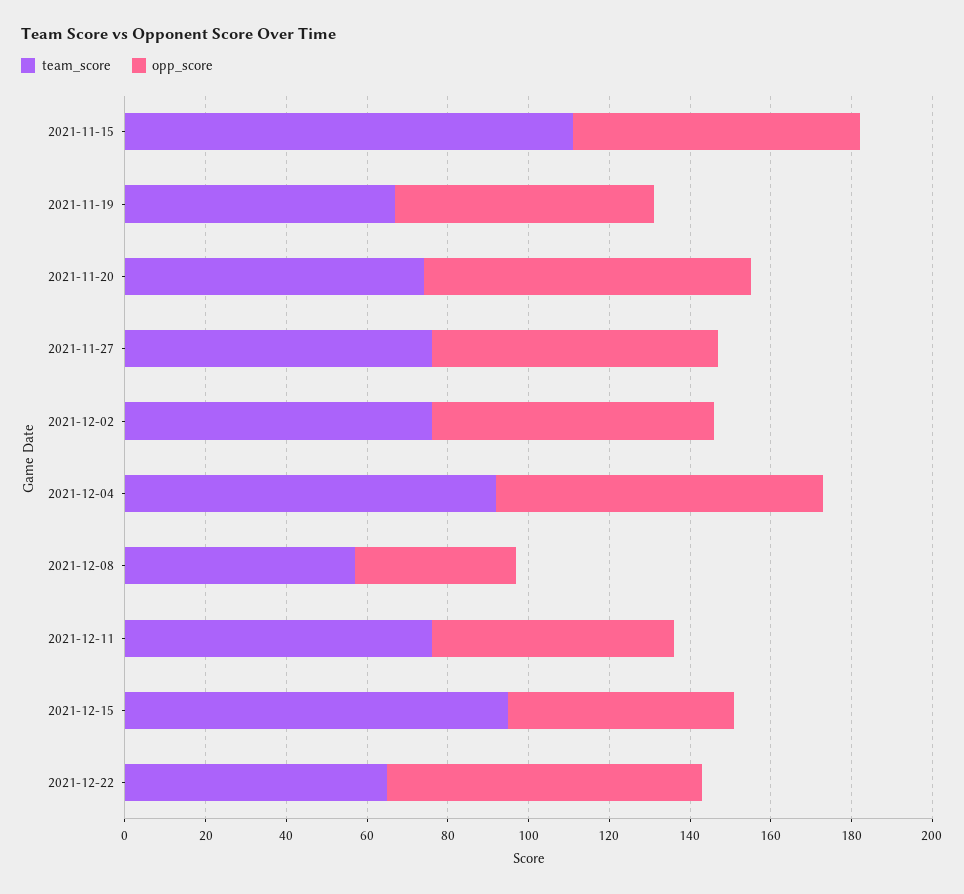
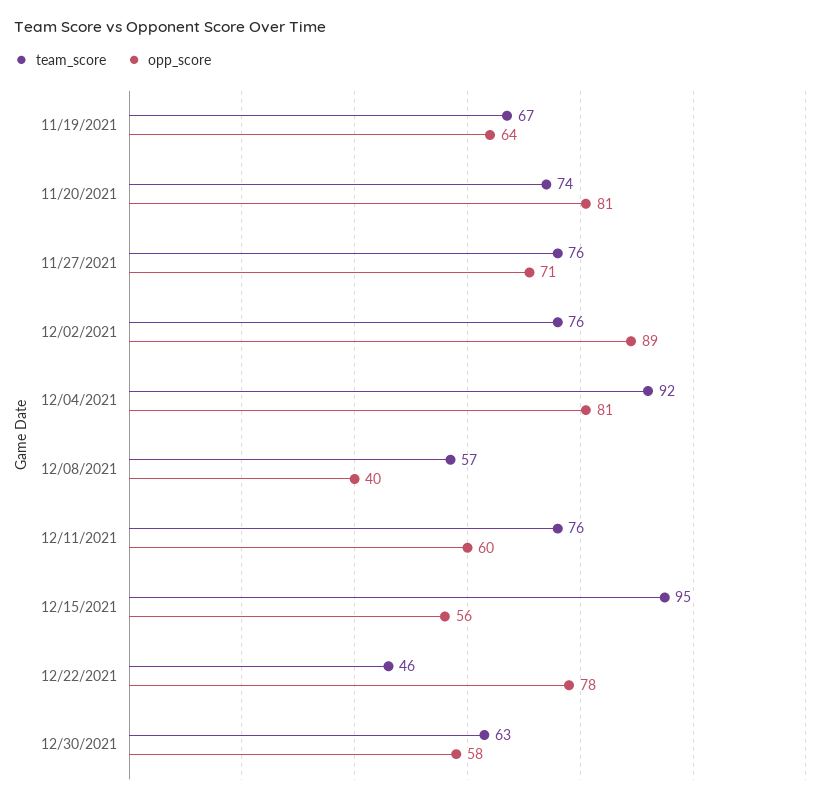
team_score, 2021-11-15: 110 -> none
opp_score, 2021-11-15: 70 -> none
opp_score, 2021-12-02: 70 -> 89
team_score, 2021-12-22: 65 -> 46
team_score, 12/30/2021: none -> 63
opp_score, 12/30/2021: none -> 58

